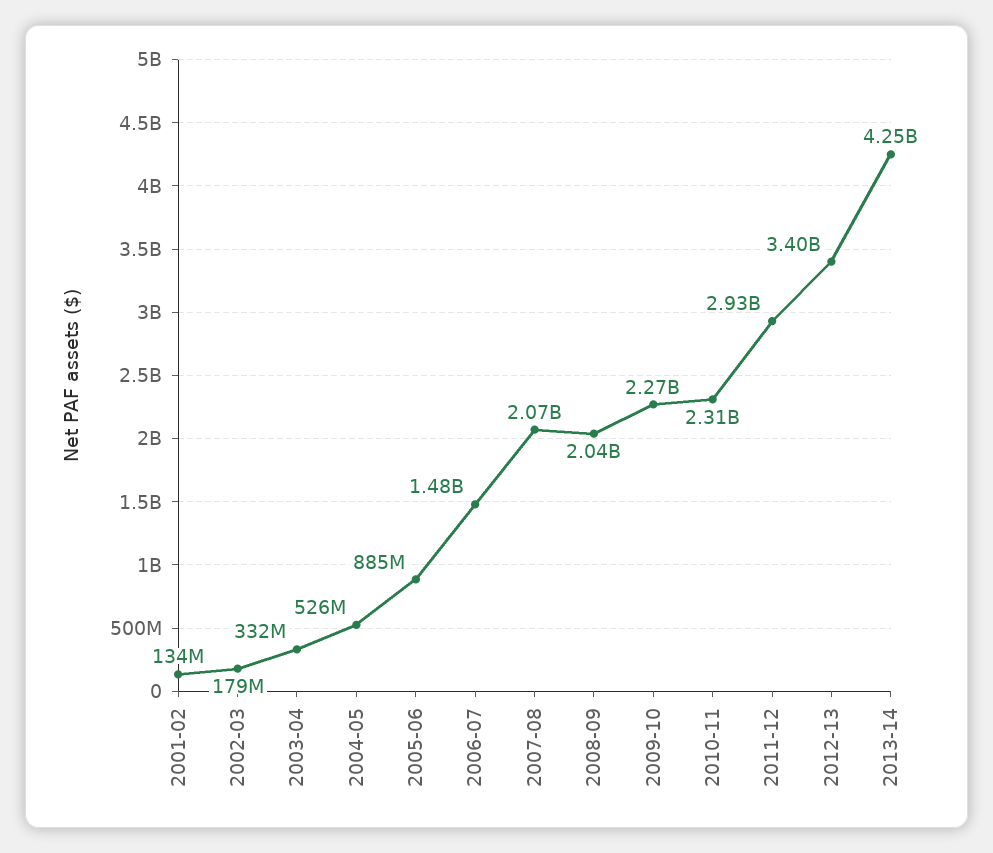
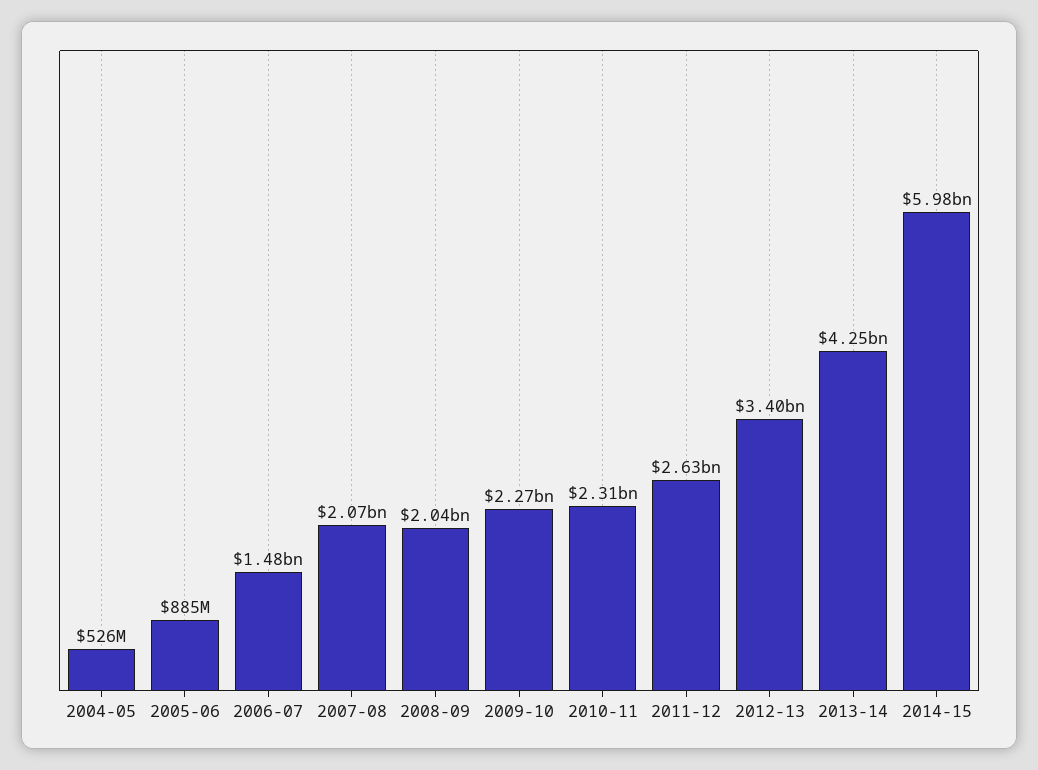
2001-02: 134000000 -> none
2002-03: 179000000 -> none
2003-04: 332000000 -> none
2011-12: 2930000000 -> 2630000000
2014-15: none -> 5980000000

